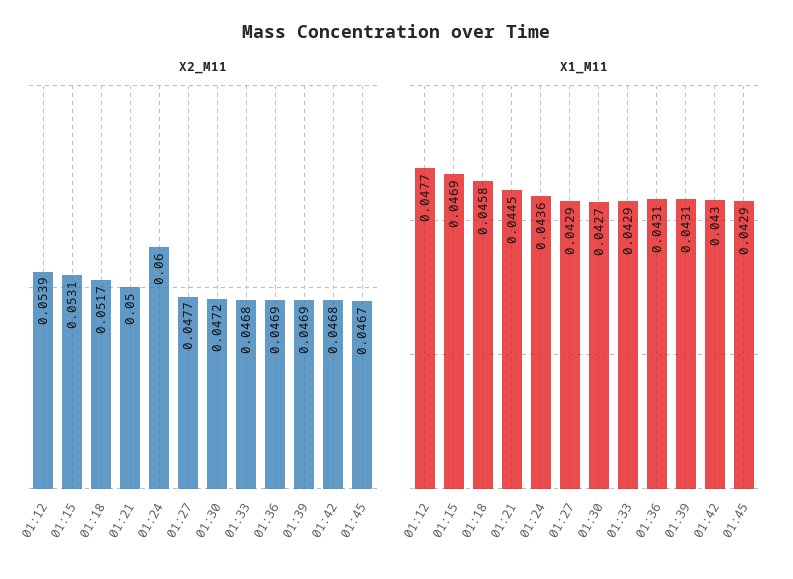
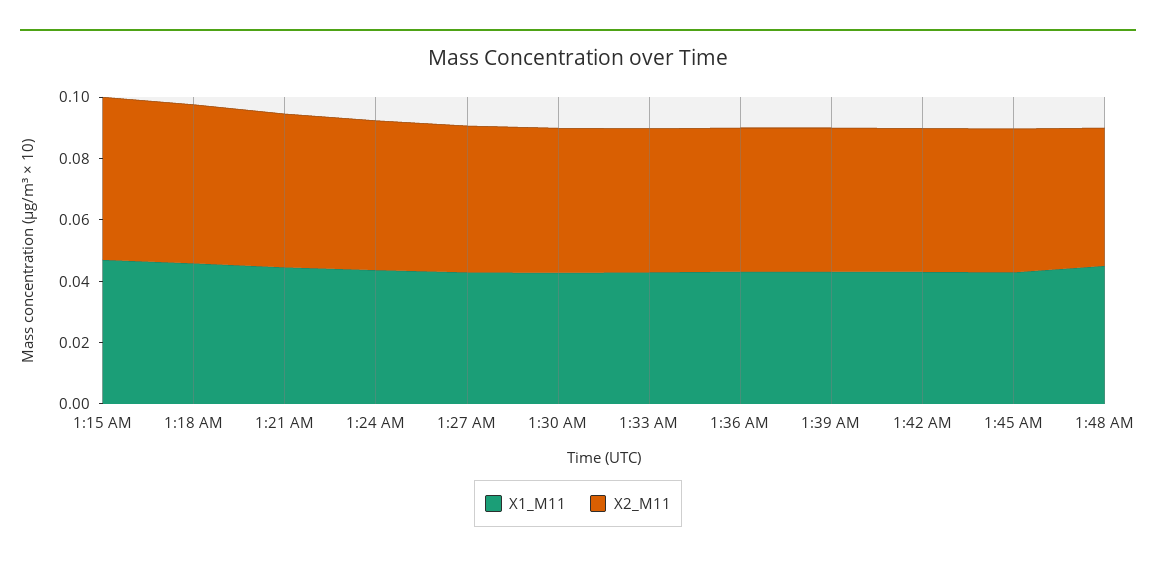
X2_M11, 01:12: 0.0539 -> none
X2_M11, 01:24: 0.06 -> 0.05
X1_M11, 01:12: 0.0477 -> none
X1_M11, 1:48 AM: none -> 0.045
X2_M11, 1:48 AM: none -> 0.045

